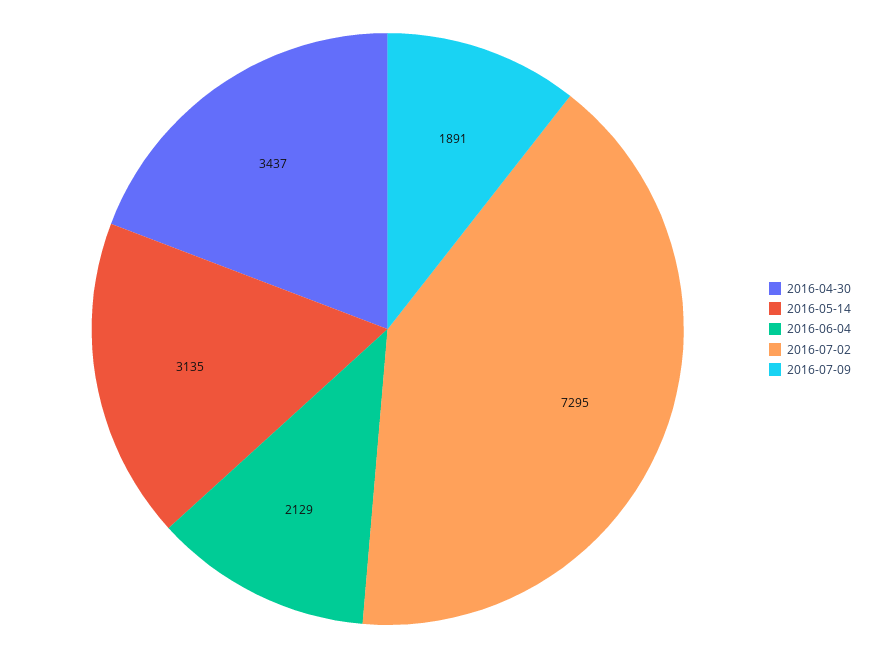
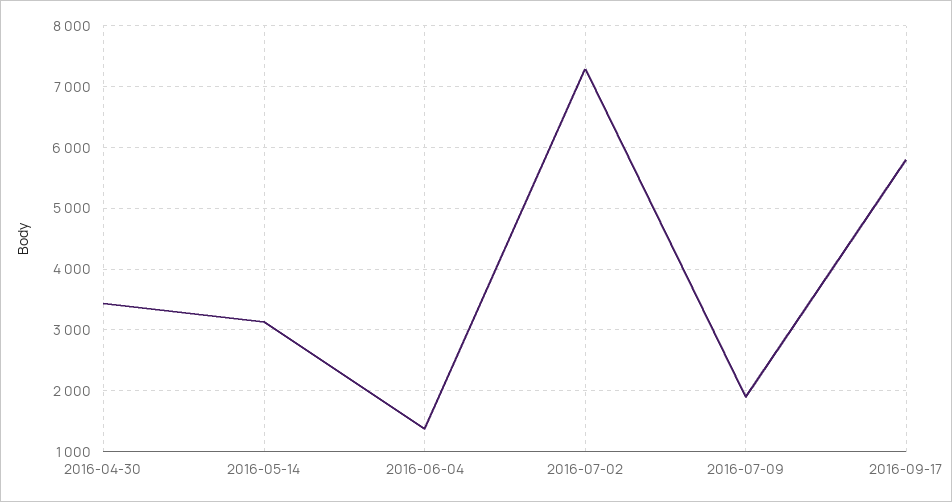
2016-06-04: 2129 -> 1400
2016-09-17: none -> 5800

